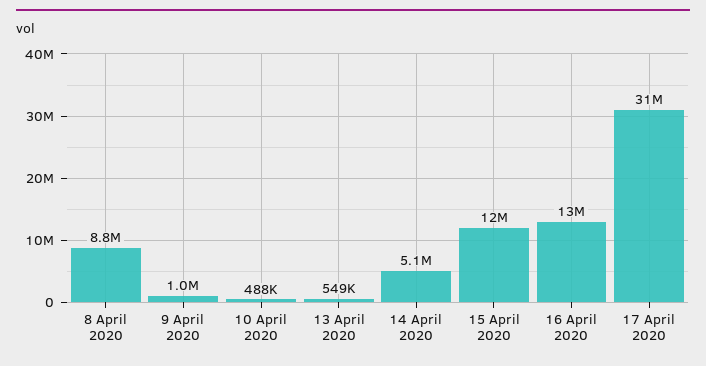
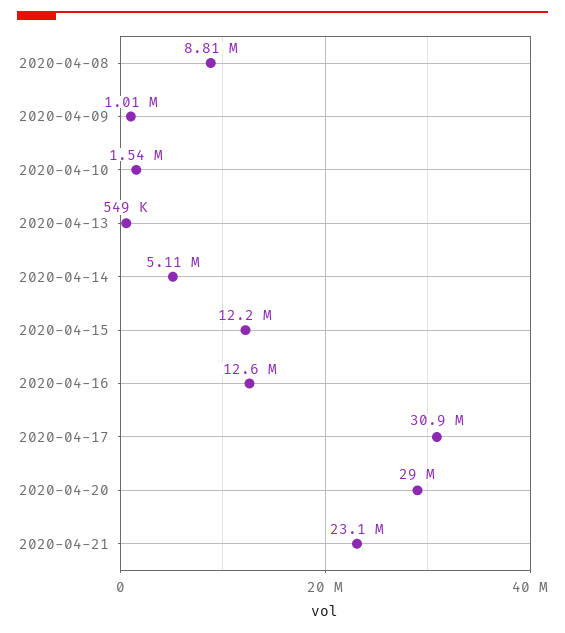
10 April 2020: 488000 -> 1540000
2020-04-20: none -> 29000000
2020-04-21: none -> 23100000

